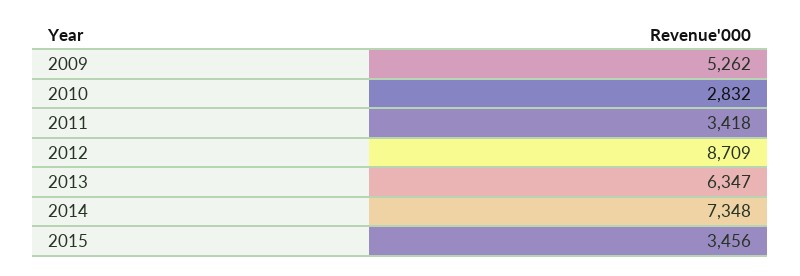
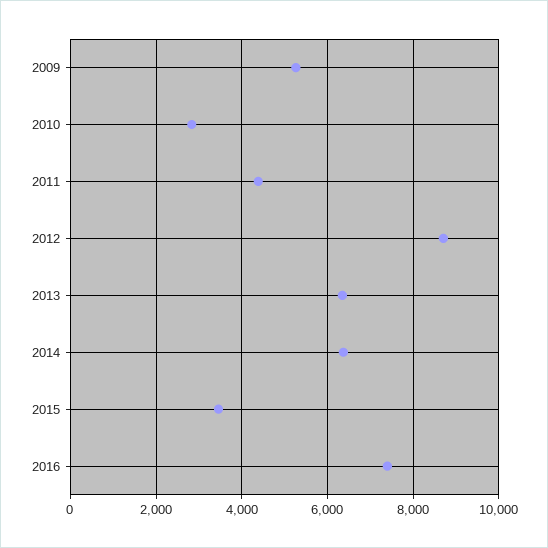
2011: 3418 -> 4400
2014: 7348 -> 6400
2016: none -> 7400

